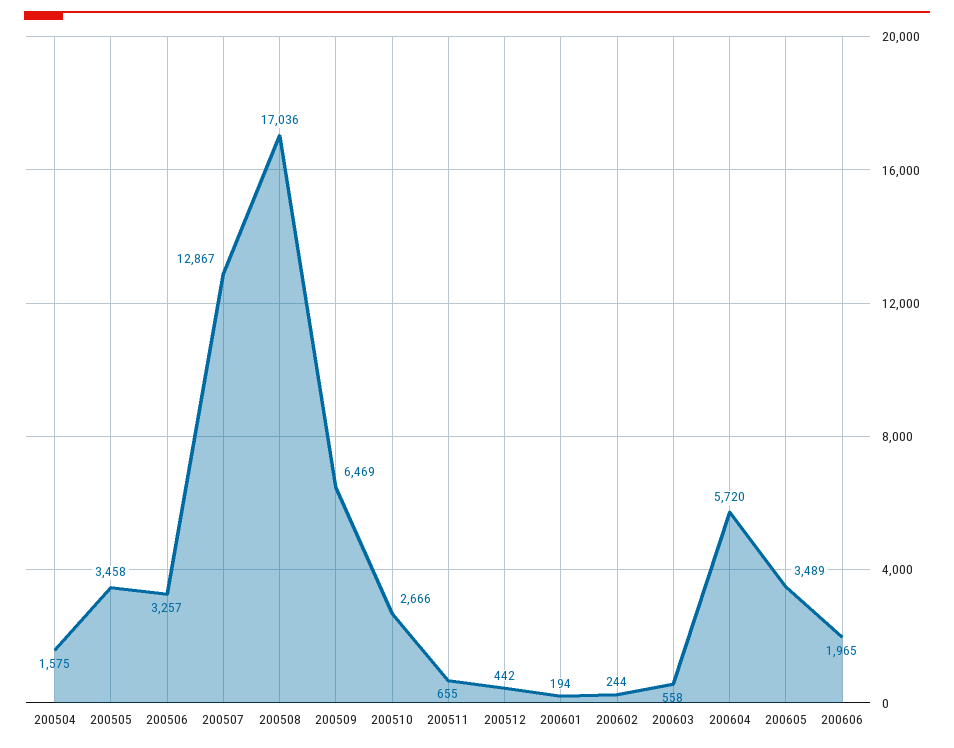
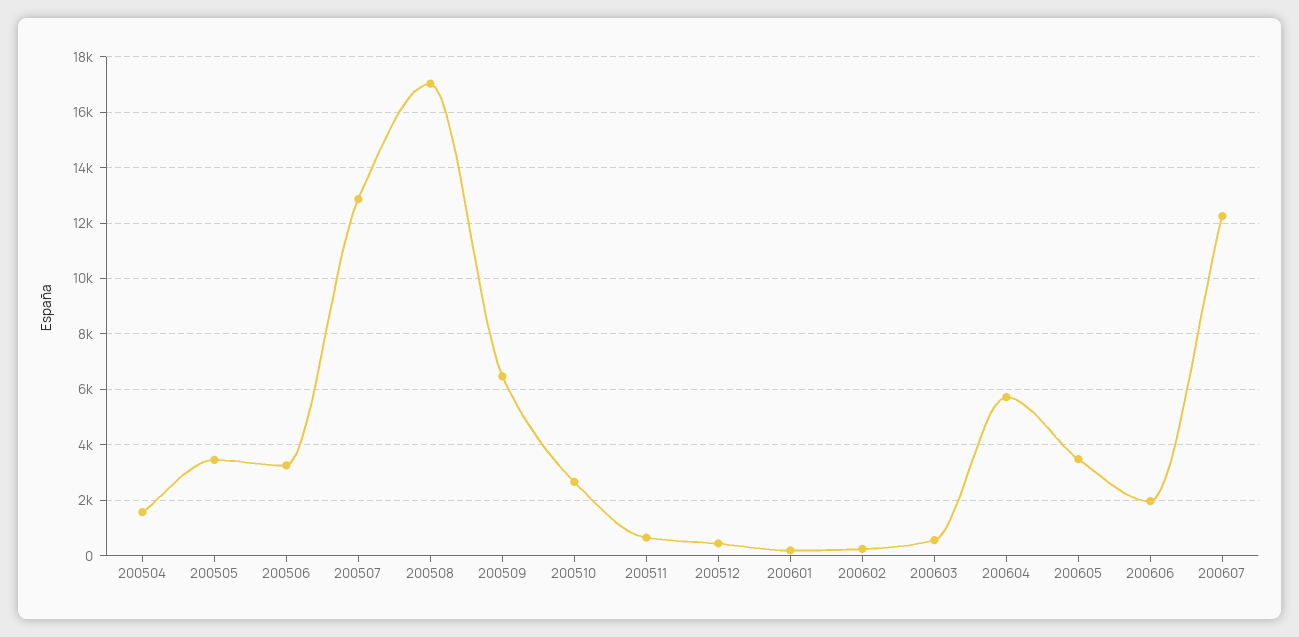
200607: none -> 12250

